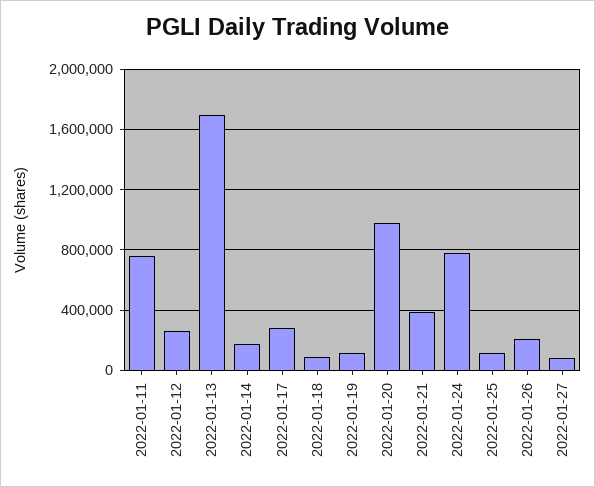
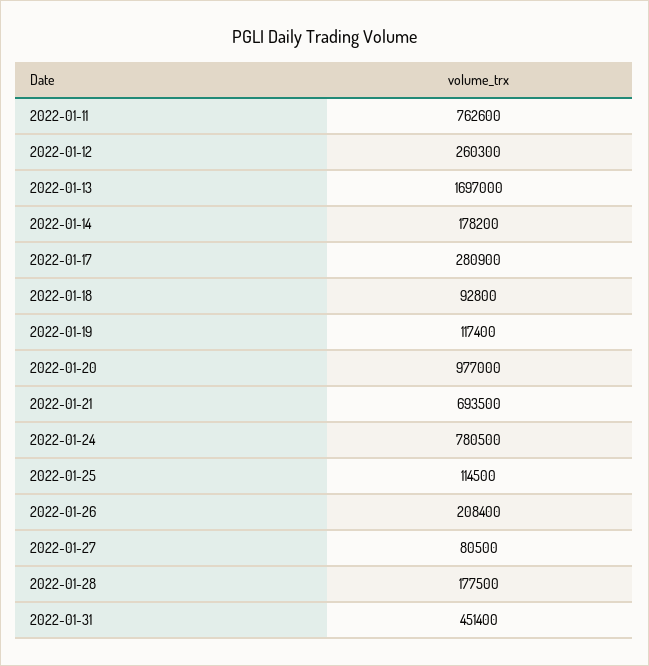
2022-01-21: 400000 -> 693500
2022-01-28: none -> 177500
2022-01-31: none -> 451400

